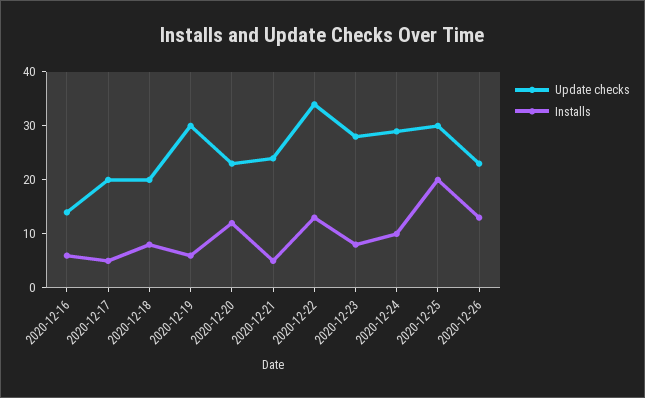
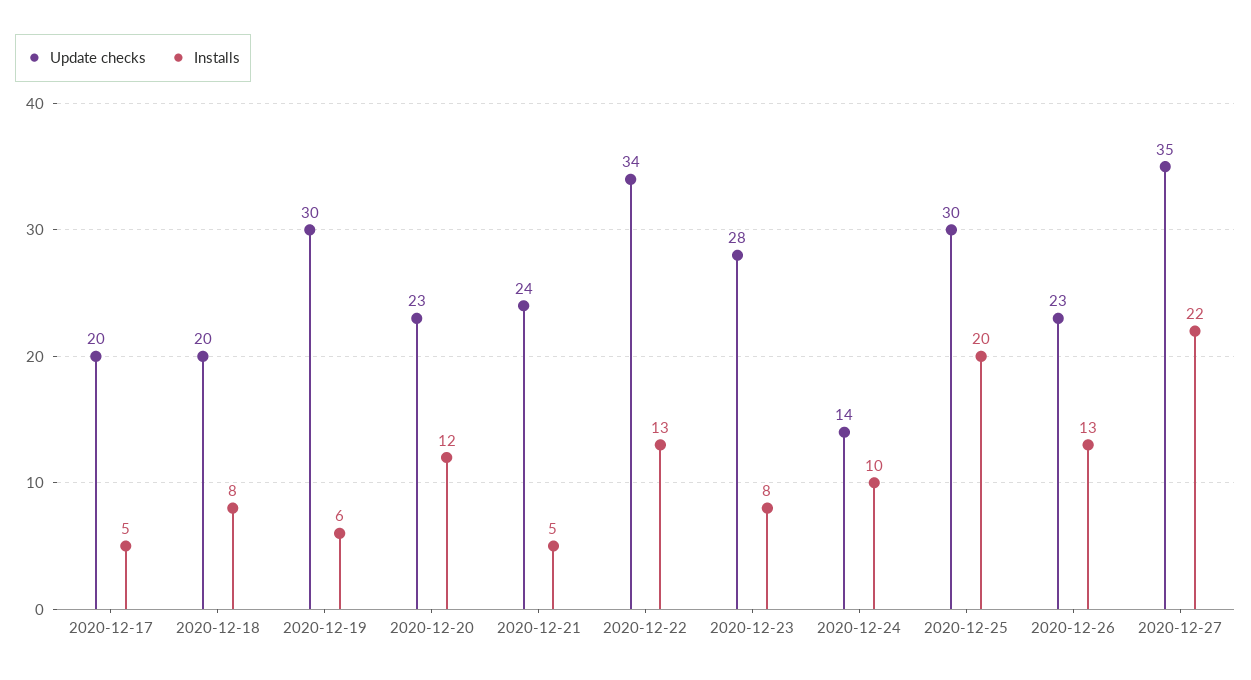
Update checks, 2020-12-16: 15 -> none
Installs, 2020-12-16: 5 -> none
Update checks, 2020-12-24: 30 -> 14
Update checks, 2020-12-27: none -> 35
Installs, 2020-12-27: none -> 22

